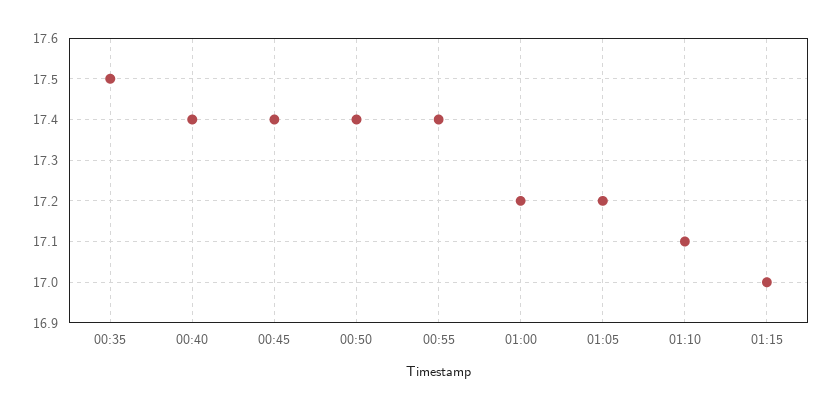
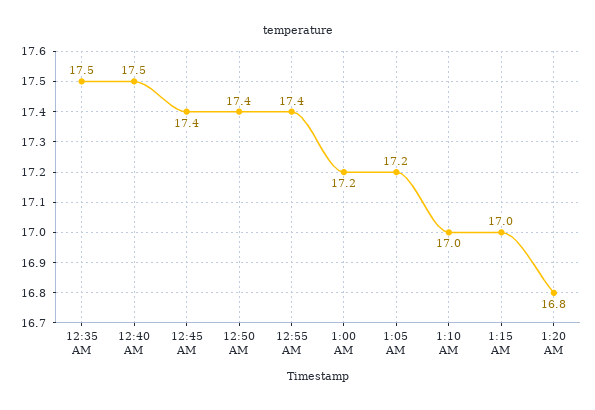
00:40: 17.4 -> 17.5
01:10: 17.1 -> 17
1:20 AM: none -> 16.8

